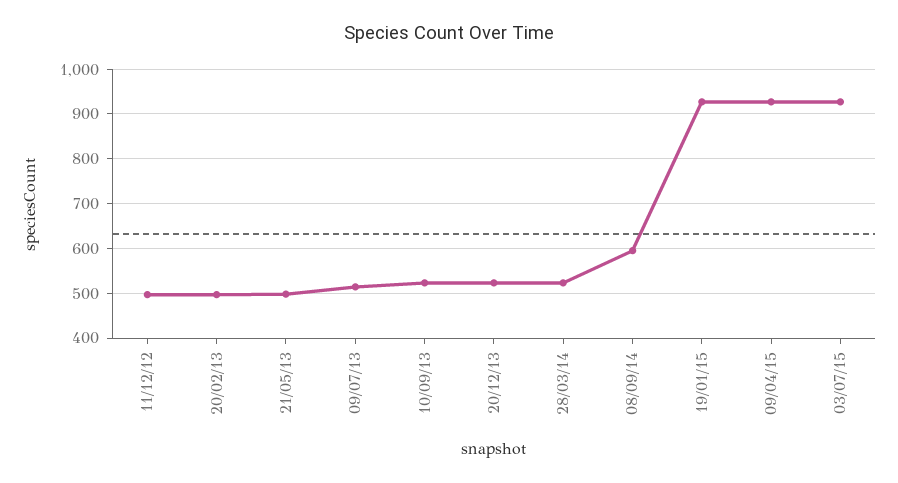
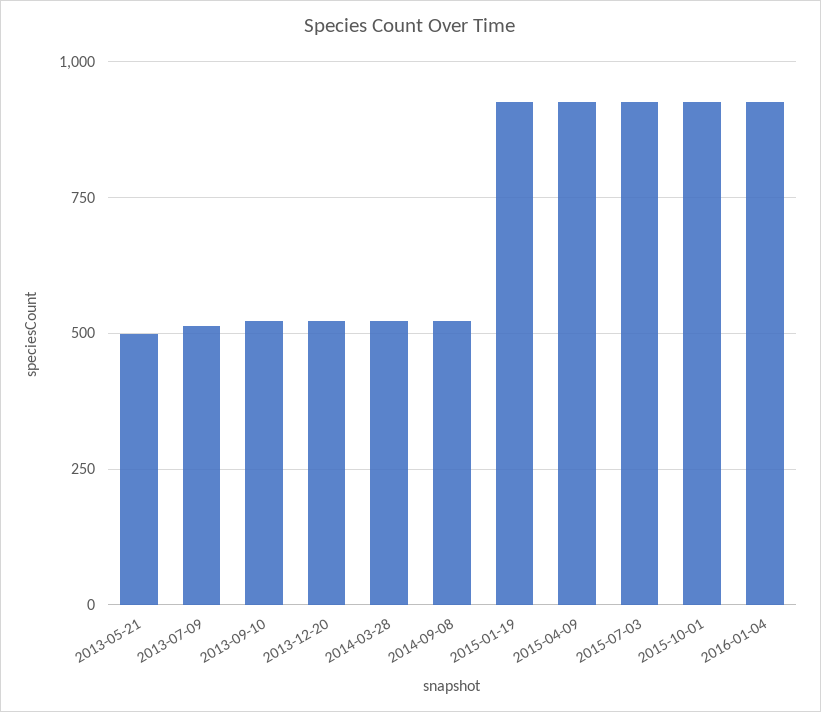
11/12/12: 500 -> none
20/02/13: 500 -> none
08/09/14: 600 -> 525
2015-10-01: none -> 925
2016-01-04: none -> 925

